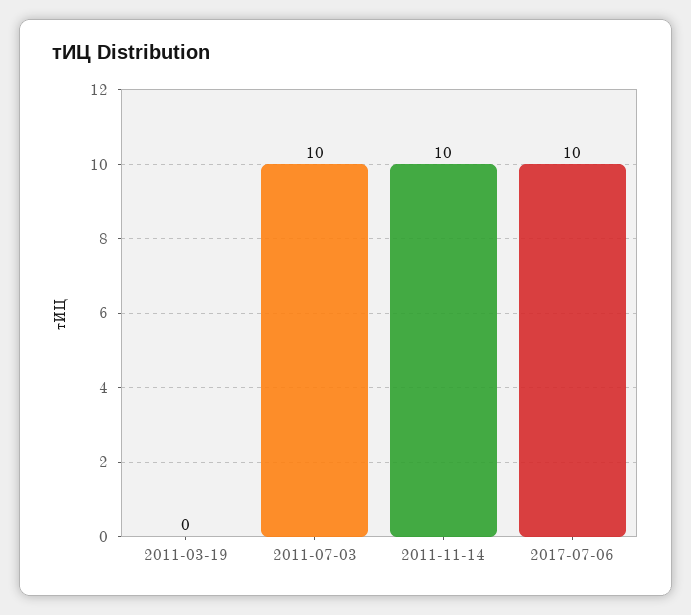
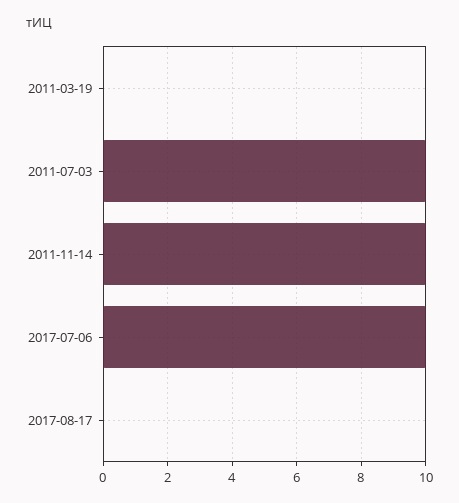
2017-08-17: none -> 0

